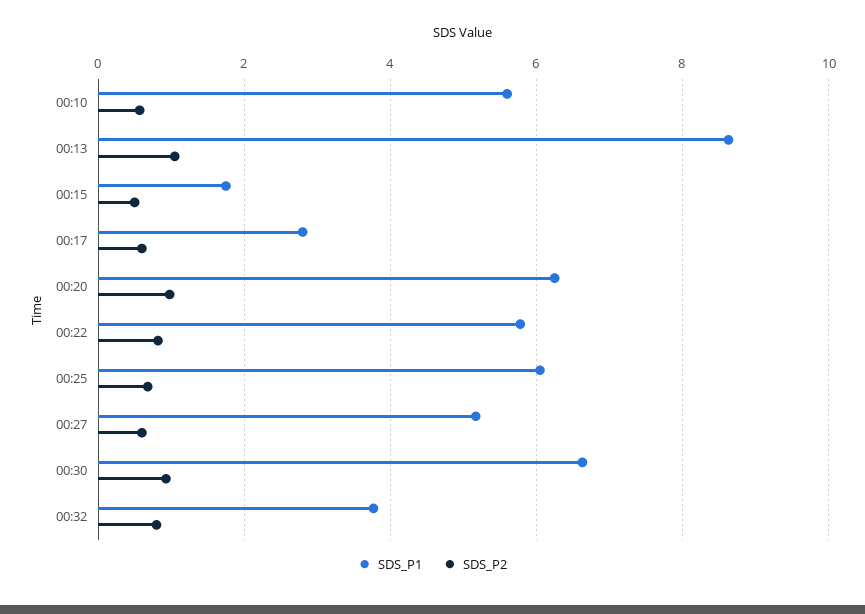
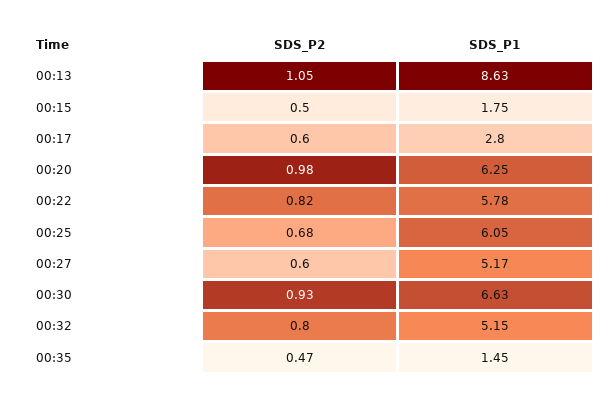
SDS_P1, 00:10: 5.6 -> none
SDS_P2, 00:10: 0.6 -> none
SDS_P1, 00:32: 3.8 -> 5.15
SDS_P2, 00:35: none -> 0.47
SDS_P1, 00:35: none -> 1.45

